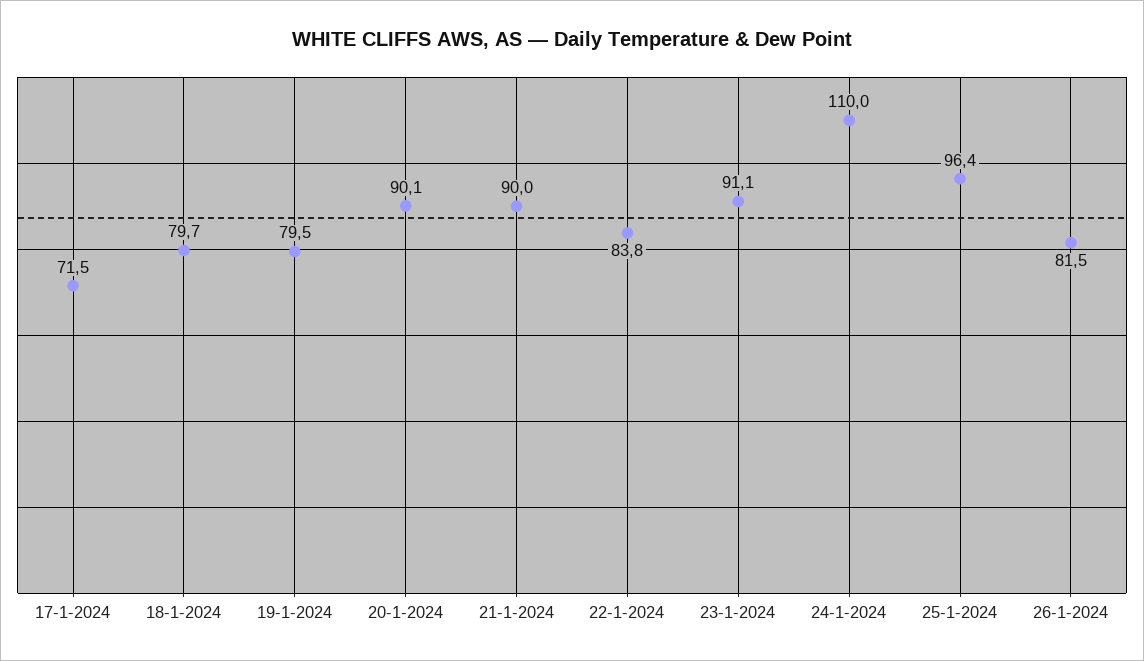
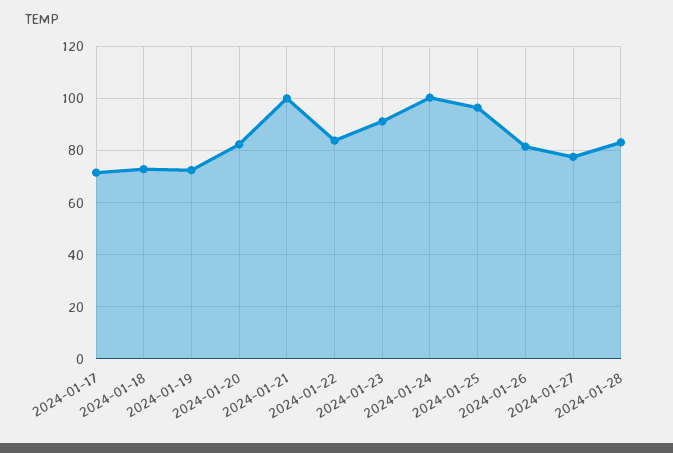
18-1-2024: 79.7 -> 72.5
19-1-2024: 79.5 -> 72.5
20-1-2024: 90.1 -> 82.5
21-1-2024: 90 -> 100
24-1-2024: 110 -> 100
2024-01-27: none -> 77.5
2024-01-28: none -> 82.5

